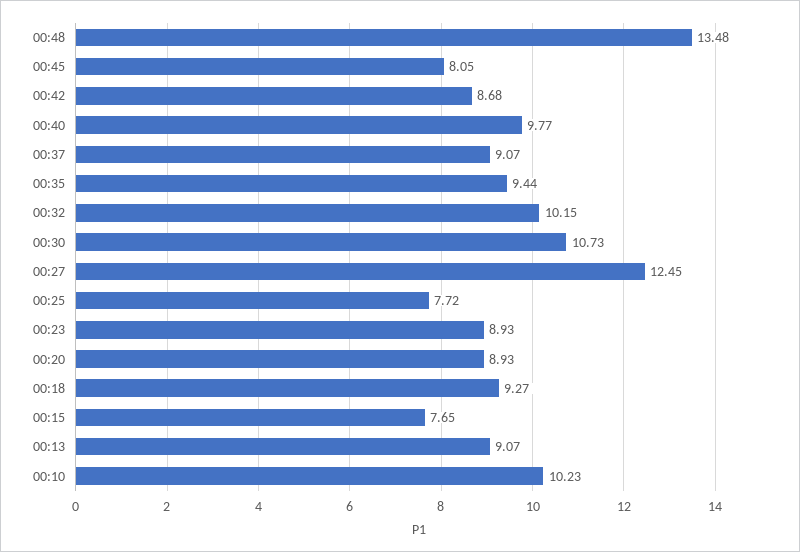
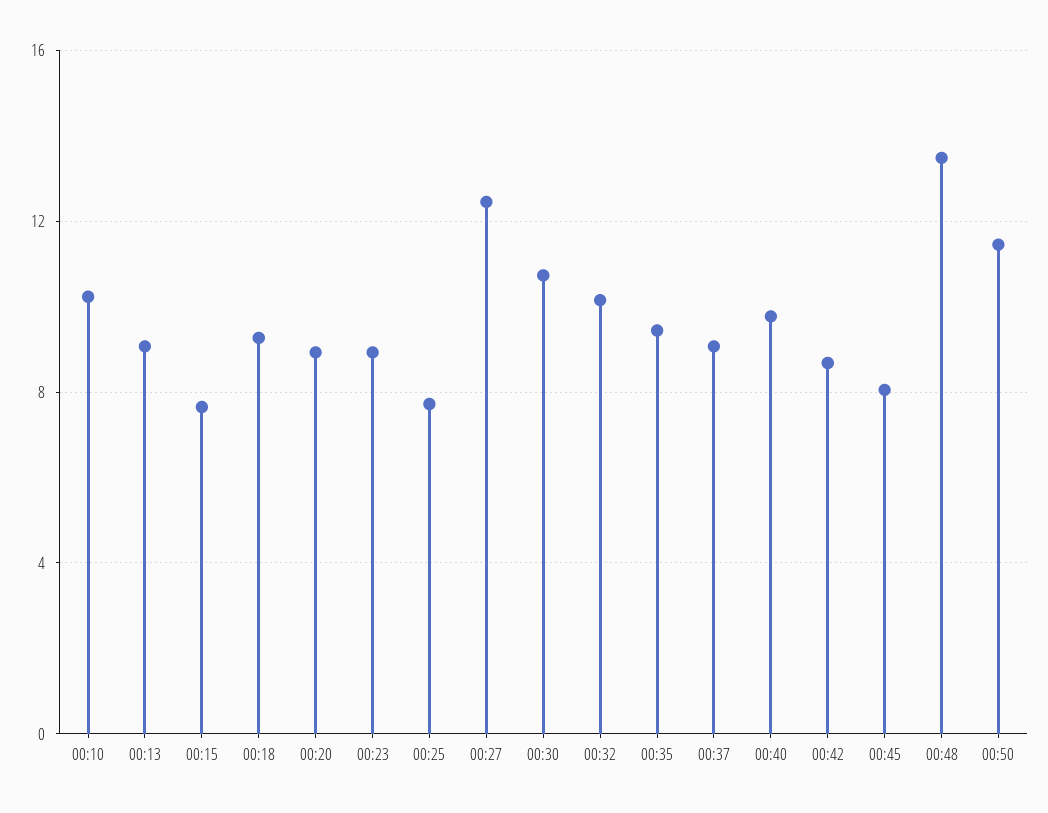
00:50: none -> 11.5

